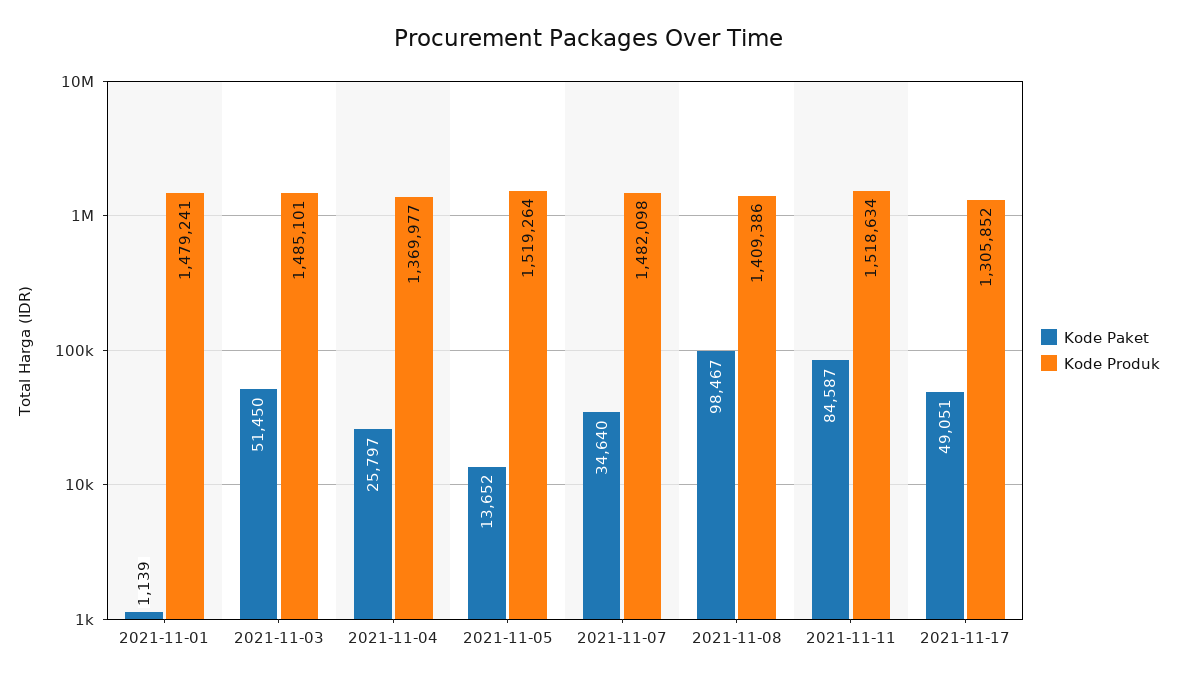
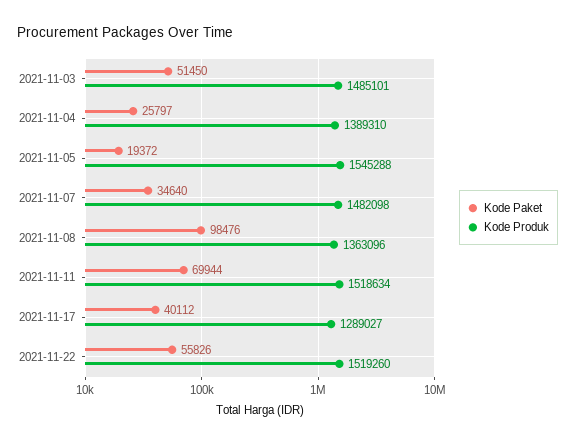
Kode Paket, 2021-11-01: 1139 -> none
Kode Produk, 2021-11-01: 1479241 -> none
Kode Produk, 2021-11-04: 1369977 -> 1389310
Kode Paket, 2021-11-05: 13652 -> 19372
Kode Produk, 2021-11-05: 1519264 -> 1545288
Kode Paket, 2021-11-08: 98467 -> 98476
Kode Produk, 2021-11-08: 1409386 -> 1363096
Kode Paket, 2021-11-11: 84587 -> 69944
Kode Paket, 2021-11-17: 49051 -> 40112
Kode Produk, 2021-11-17: 1305852 -> 1289027
Kode Paket, 2021-11-22: none -> 55826
Kode Produk, 2021-11-22: none -> 1519260

